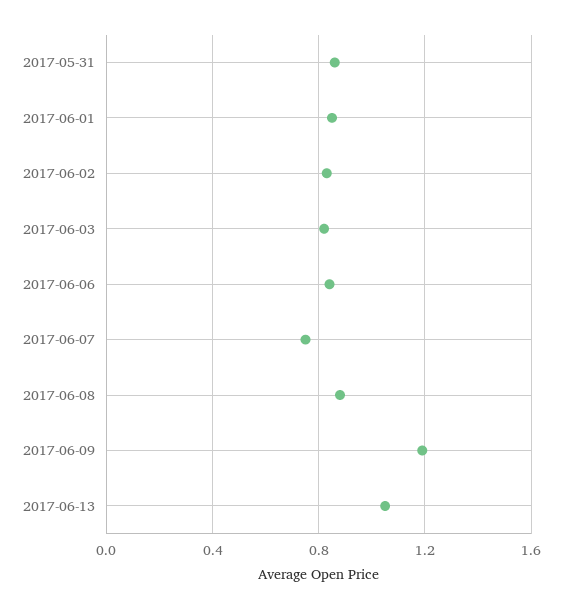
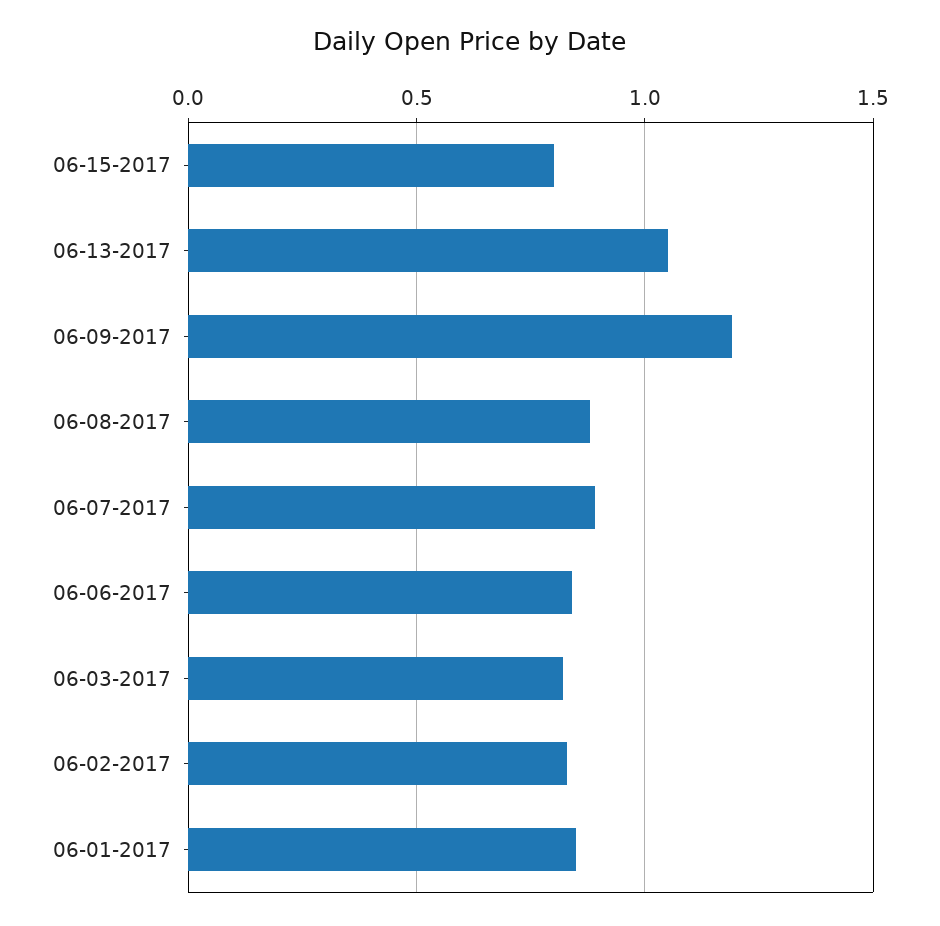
2017-05-31: 0.85 -> none
2017-06-07: 0.75 -> 0.9
06-15-2017: none -> 0.8

